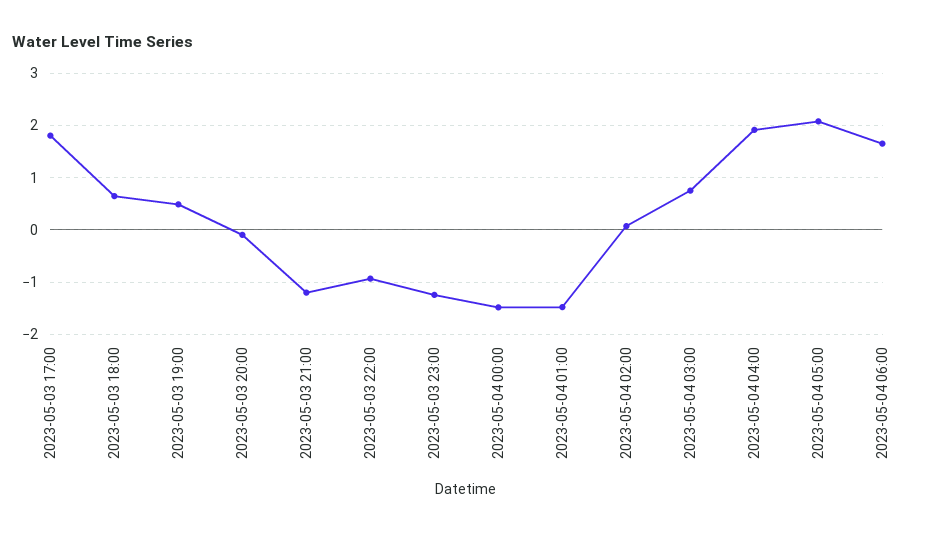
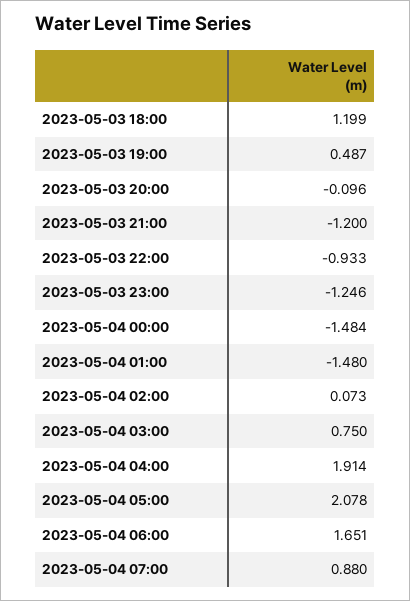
2023-05-03 17:00: 1.8 -> none
2023-05-03 18:00: 0.6 -> 1.199
2023-05-04 07:00: none -> 0.88

